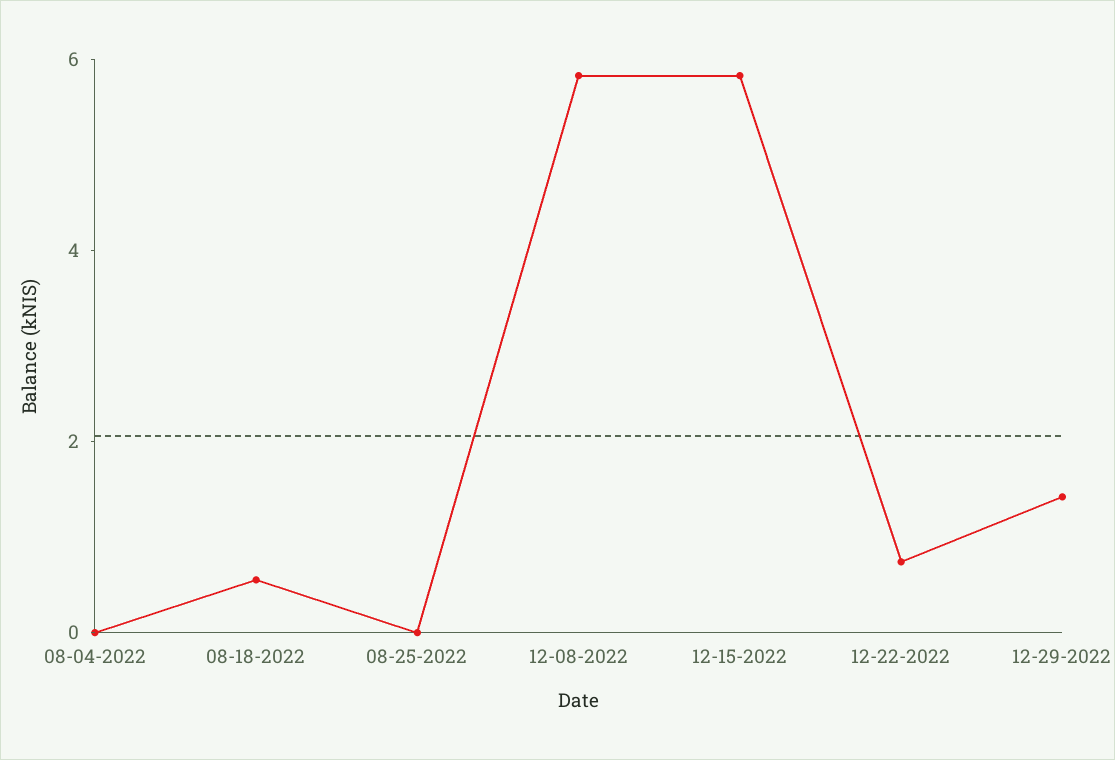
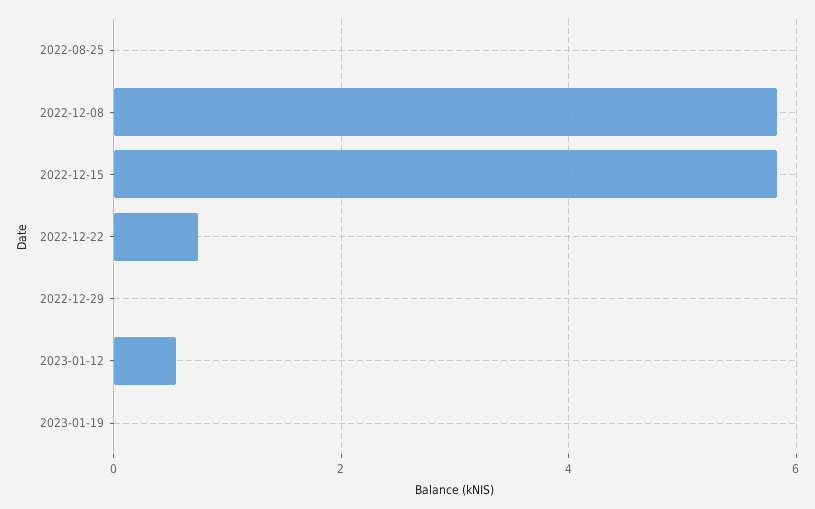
08-04-2022: 0 -> none
08-18-2022: 0.5 -> none
12-29-2022: 1.5 -> 0
2023-01-12: none -> 0.6
2023-01-19: none -> 0

